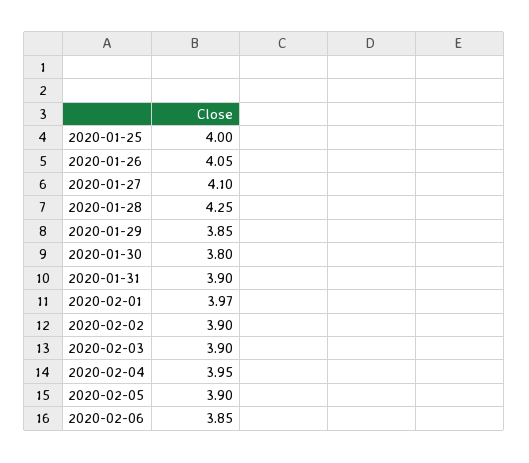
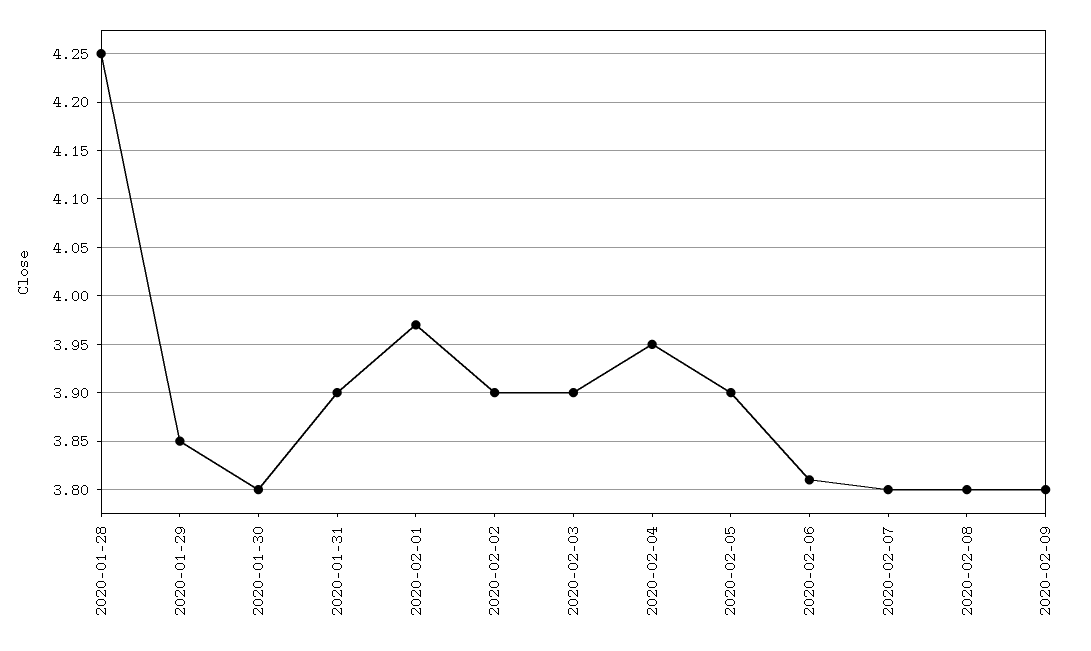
2020-01-25: 4 -> none
2020-01-26: 4.05 -> none
2020-01-27: 4.1 -> none
2020-02-06: 3.85 -> 3.81
2020-02-07: none -> 3.8
2020-02-08: none -> 3.8
2020-02-09: none -> 3.8

